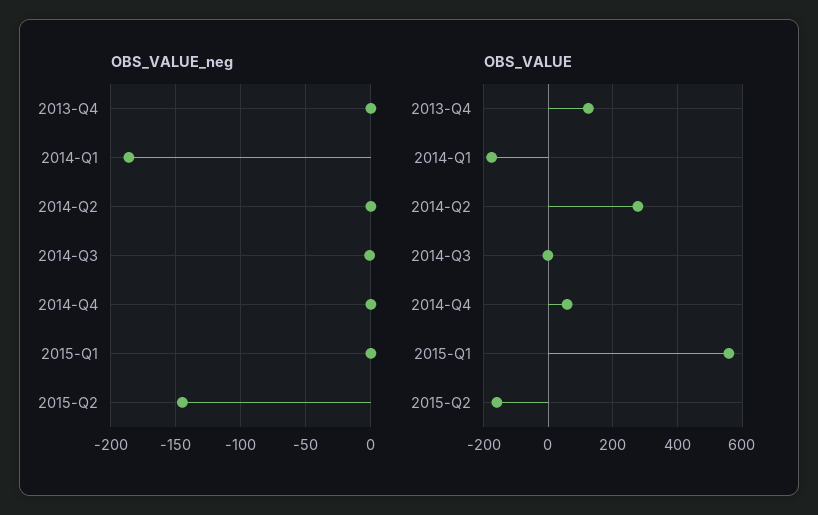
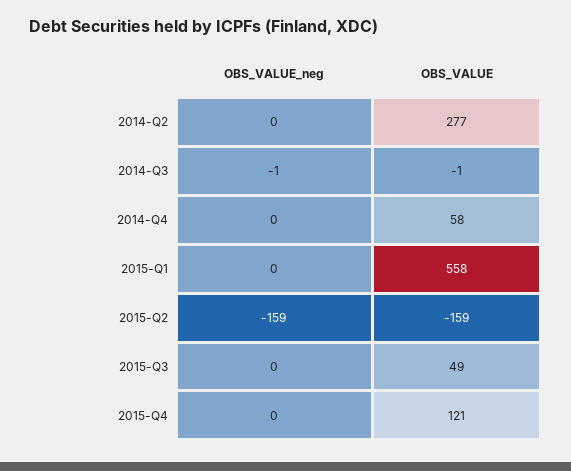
OBS_VALUE_neg, 2013-Q4: 0 -> none
OBS_VALUE_neg, 2014-Q1: -185 -> none
OBS_VALUE_neg, 2015-Q2: -145 -> -159
OBS_VALUE, 2013-Q4: 120 -> none
OBS_VALUE, 2014-Q1: -180 -> none
OBS_VALUE_neg, 2015-Q3: none -> 0
OBS_VALUE, 2015-Q3: none -> 49
OBS_VALUE_neg, 2015-Q4: none -> 0
OBS_VALUE, 2015-Q4: none -> 121

